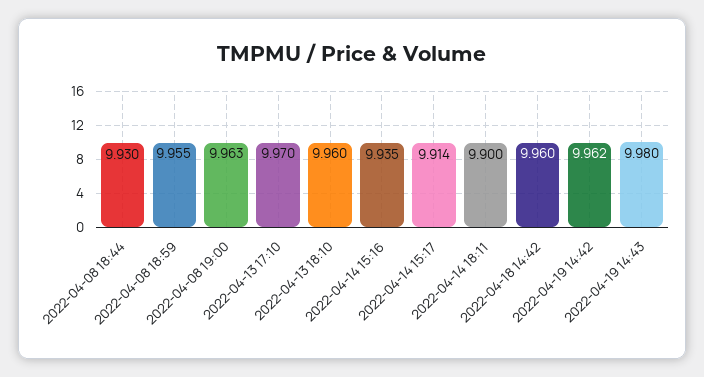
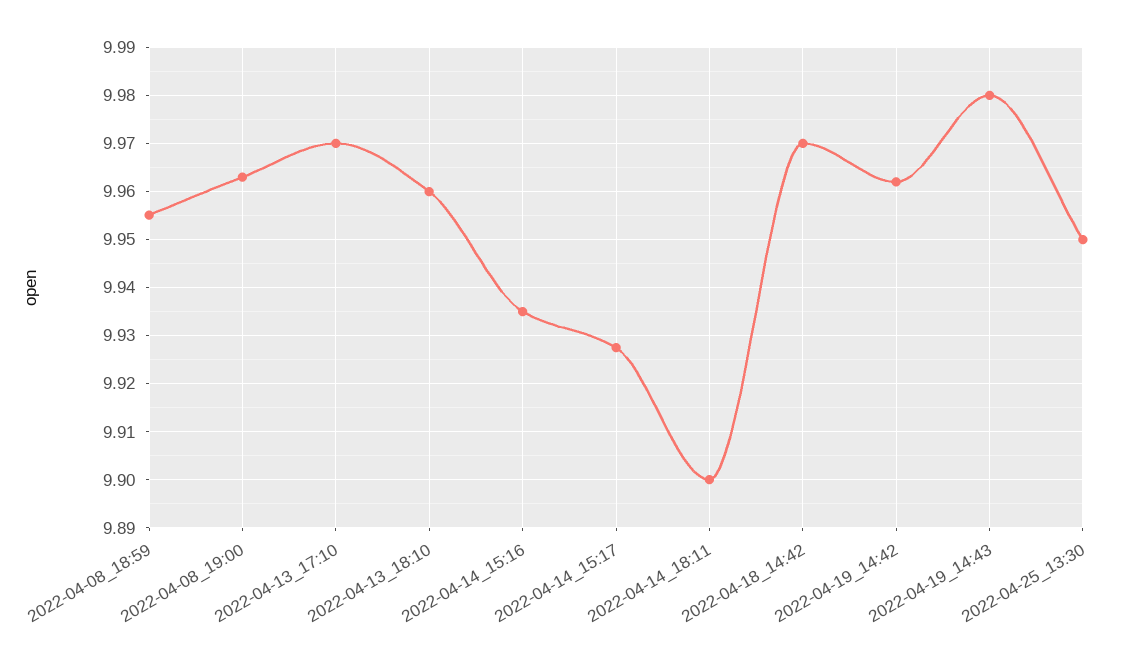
2022-04-08 18:44: 9.93 -> none
2022-04-14 15:17: 9.914 -> 9.928
2022-04-18 14:42: 9.96 -> 9.97
2022-04-25_13:30: none -> 9.95

